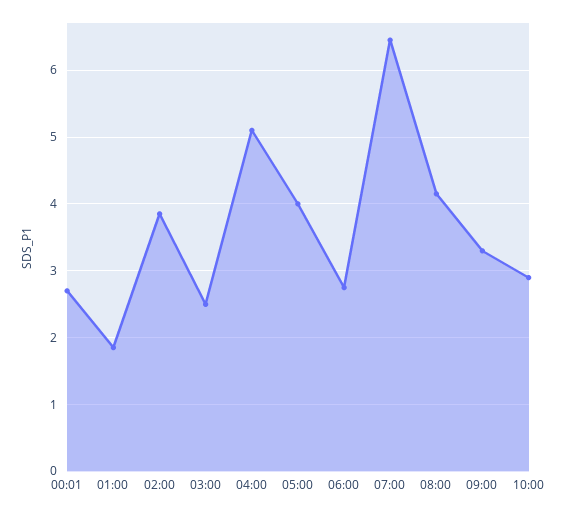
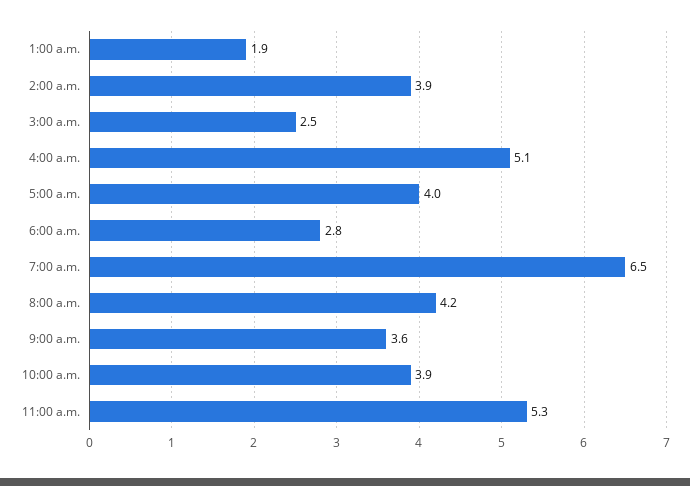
00:01: 2.7 -> none
09:00: 3.3 -> 3.6
10:00: 2.9 -> 3.9
11:00 a.m.: none -> 5.3

